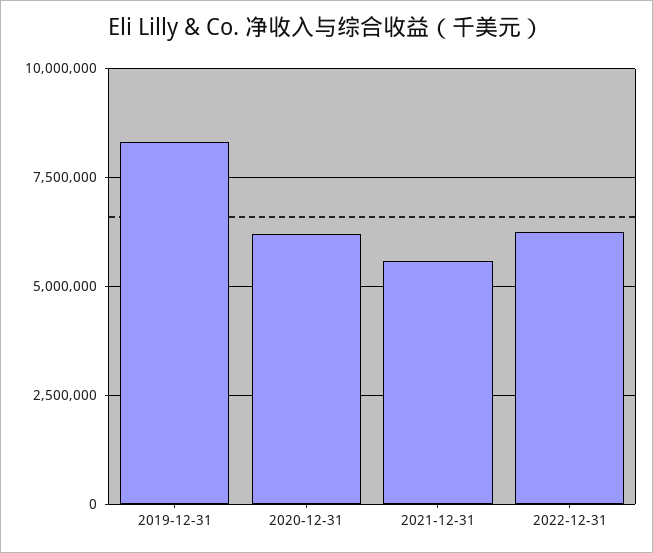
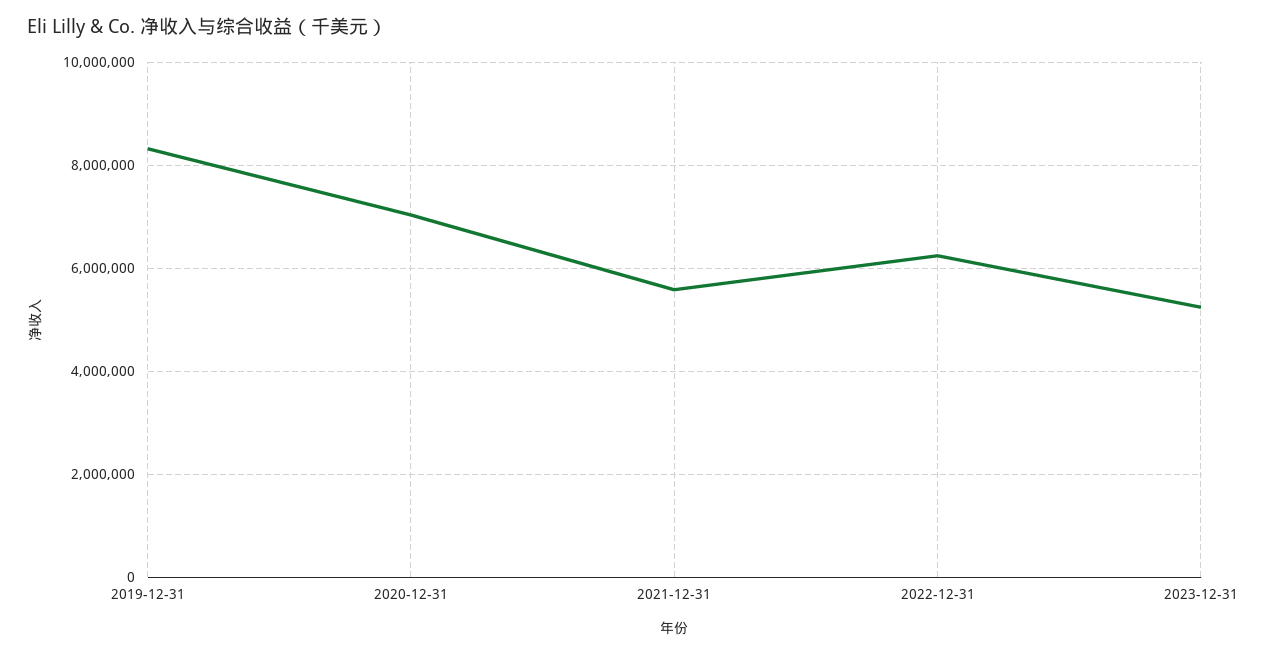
2020-12-31: 6250000 -> 7000000
2023-12-31: none -> 5200000

